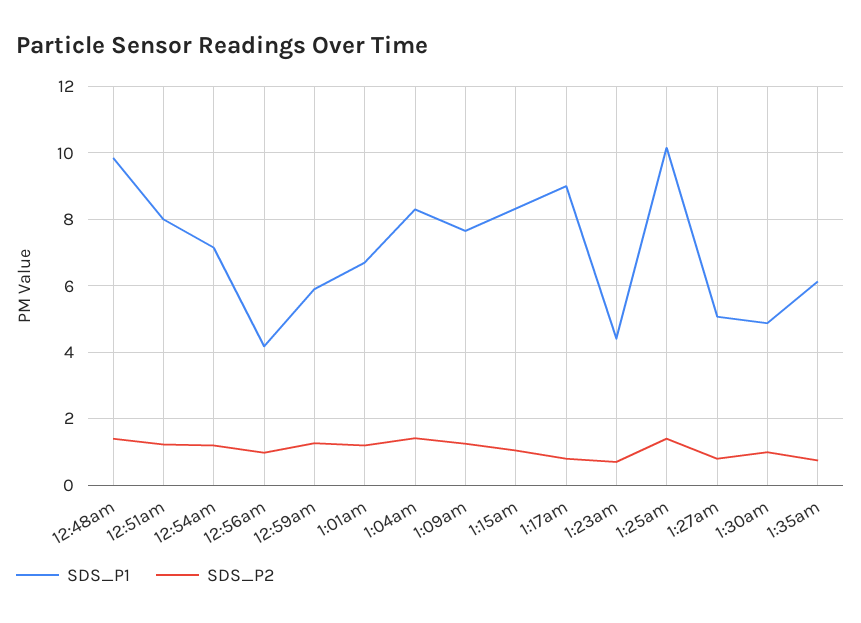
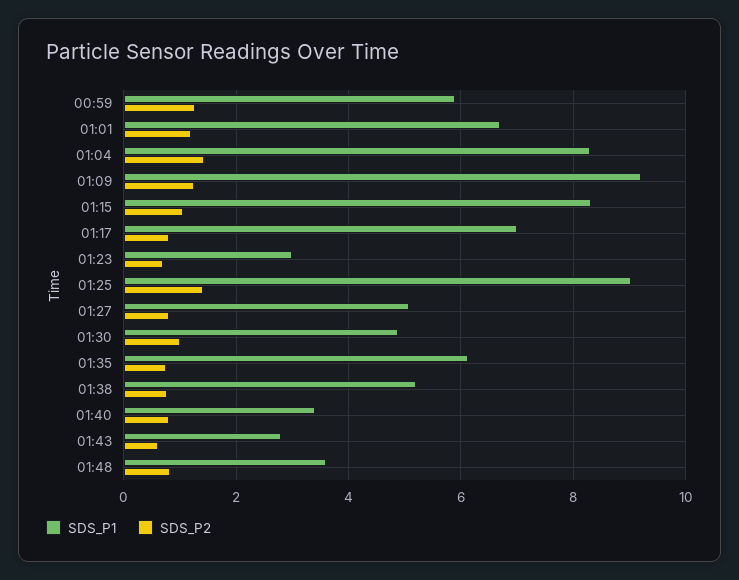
SDS_P1, 12:48am: 9.8 -> none
SDS_P2, 12:48am: 1.4 -> none
SDS_P1, 12:51am: 8 -> none
SDS_P2, 12:51am: 1.2 -> none
SDS_P1, 12:54am: 7.2 -> none
SDS_P2, 12:54am: 1.2 -> none
SDS_P1, 12:56am: 4.2 -> none
SDS_P2, 12:56am: 1 -> none
SDS_P1, 1:09am: 7.6 -> 9.2
SDS_P1, 1:17am: 9 -> 7
SDS_P1, 1:23am: 4.4 -> 3
SDS_P1, 1:25am: 10.2 -> 9
SDS_P1, 01:38: none -> 5.2
SDS_P2, 01:38: none -> 0.8
SDS_P1, 01:40: none -> 3.4
SDS_P2, 01:40: none -> 0.8
SDS_P1, 01:43: none -> 2.8
SDS_P2, 01:43: none -> 0.6
SDS_P1, 01:48: none -> 3.6
SDS_P2, 01:48: none -> 0.8

